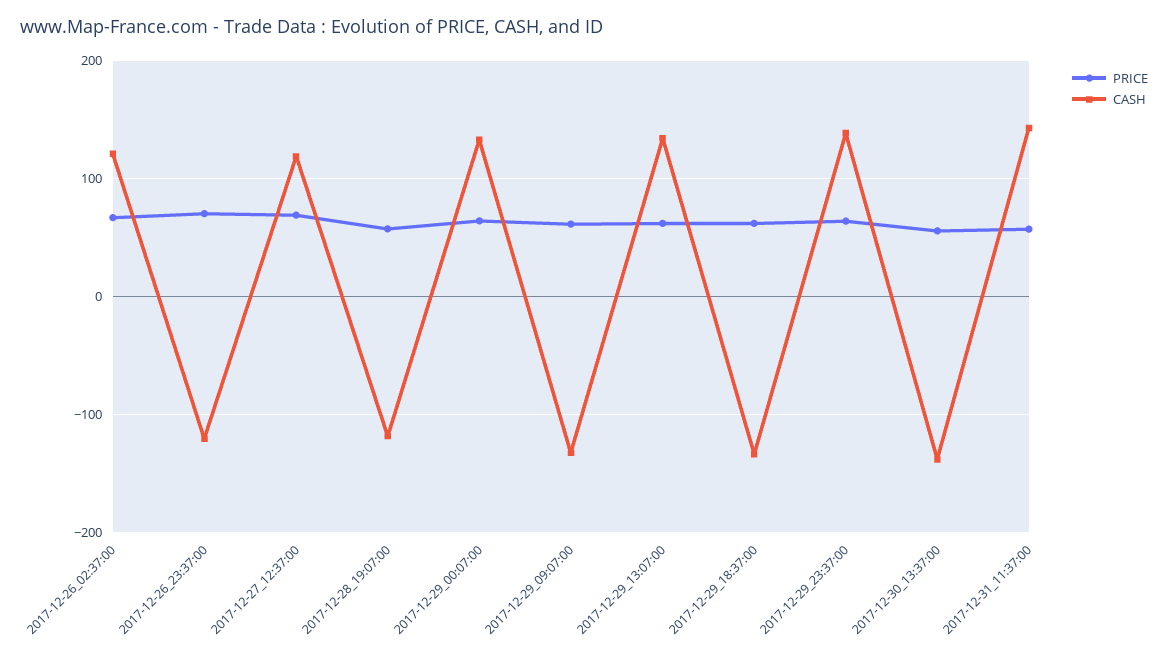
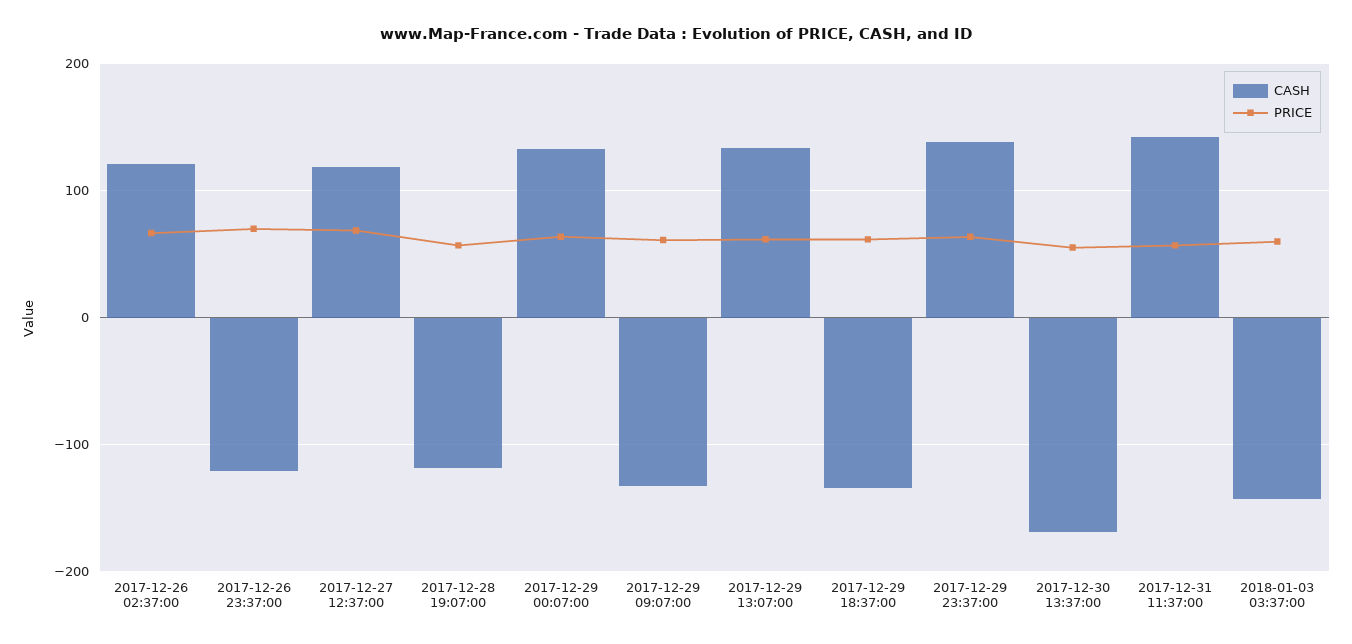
CASH, 2017-12-30_13:37:00: -140 -> -170
CASH, 2018-01-03 03:37:00: none -> -140
PRICE, 2018-01-03 03:37:00: none -> 60

